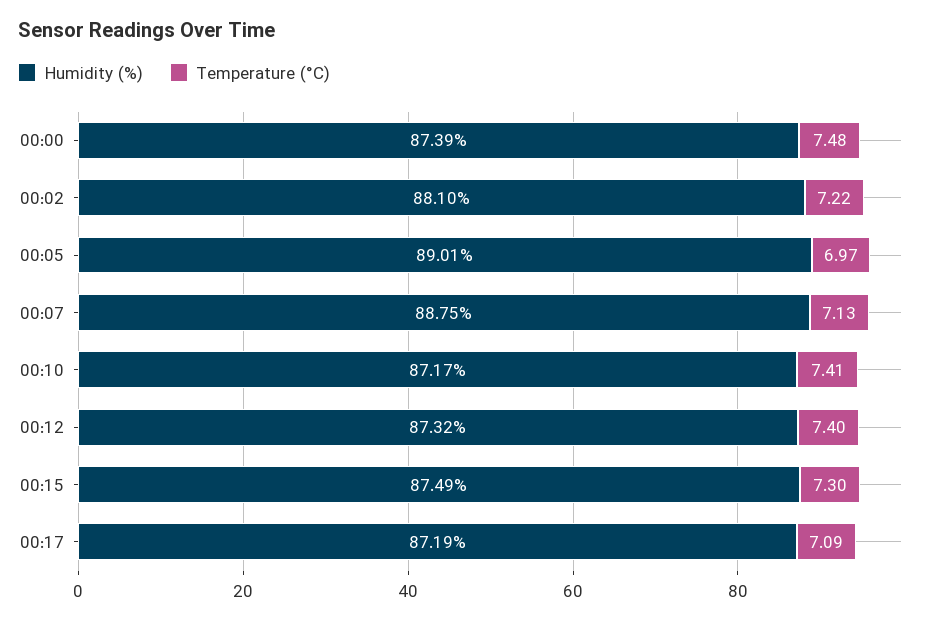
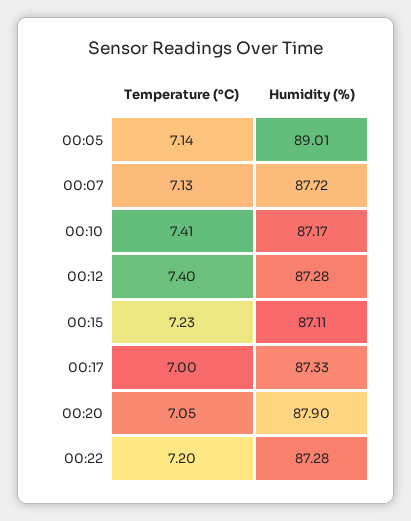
Humidity (%), 00:00: 87.39 -> none
Temperature (°C), 00:00: 7.48 -> none
Humidity (%), 00:02: 88.1 -> none
Temperature (°C), 00:02: 7.22 -> none
Temperature (°C), 00:05: 6.97 -> 7.14
Humidity (%), 00:07: 88.75 -> 87.72
Humidity (%), 00:12: 87.32 -> 87.28
Humidity (%), 00:15: 87.49 -> 87.11
Temperature (°C), 00:15: 7.3 -> 7.23
Humidity (%), 00:17: 87.19 -> 87.33
Temperature (°C), 00:17: 7.09 -> 7
Temperature (°C), 00:20: none -> 7.05
Humidity (%), 00:20: none -> 87.9
Temperature (°C), 00:22: none -> 7.2
Humidity (%), 00:22: none -> 87.28

